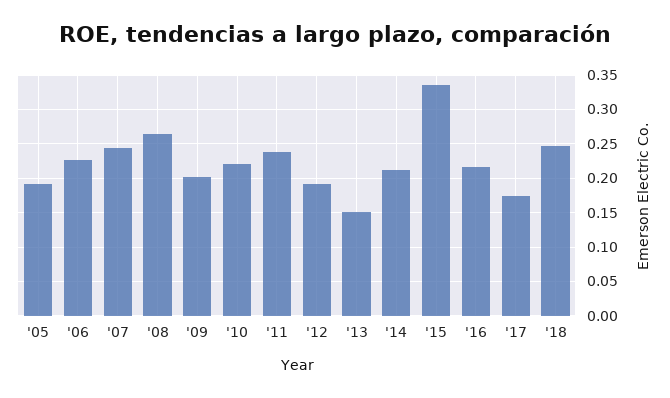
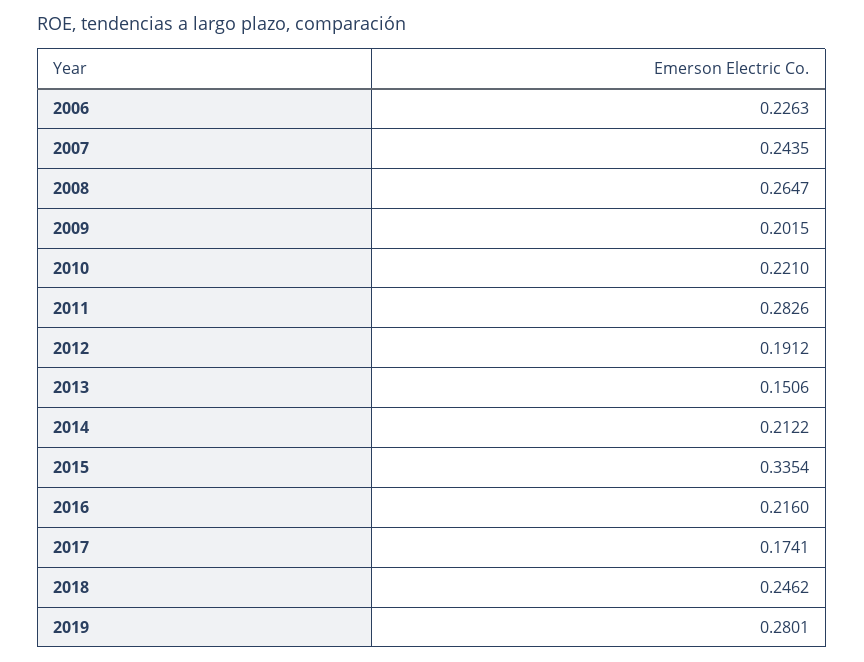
'05: 0.19 -> none
'11: 0.24 -> 0.2826
2019: none -> 0.2801

